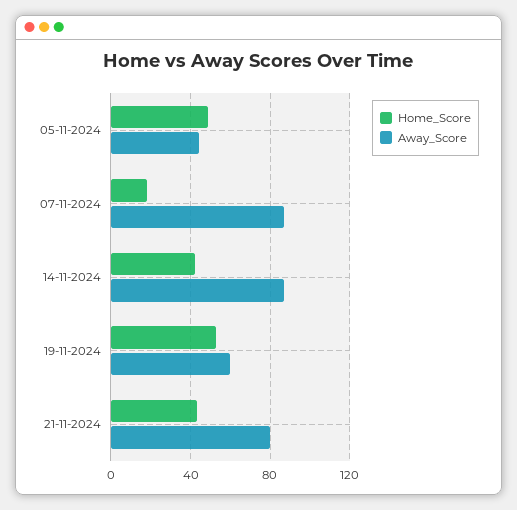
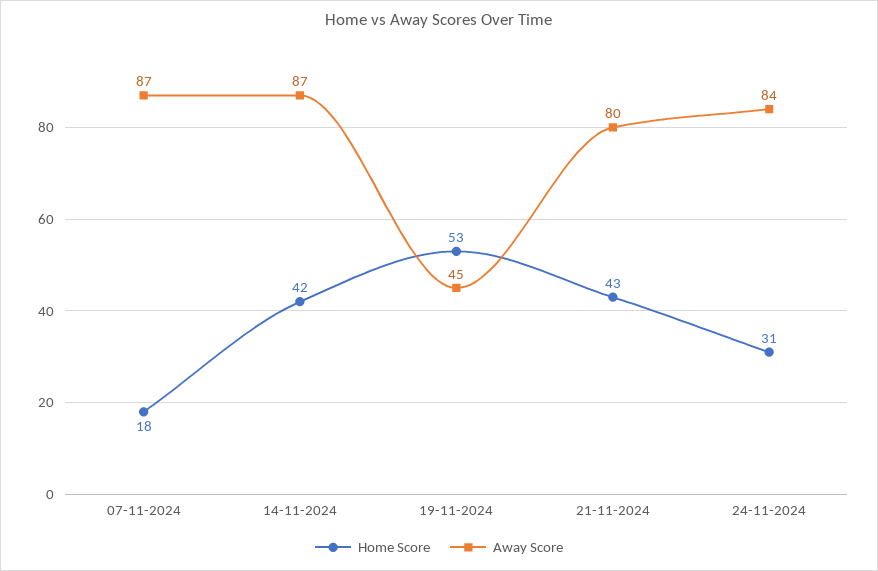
Home_Score, 05-11-2024: 50 -> none
Away_Score, 05-11-2024: 45 -> none
Away_Score, 19-11-2024: 60 -> 45
Home_Score, 24-11-2024: none -> 31
Away_Score, 24-11-2024: none -> 84

